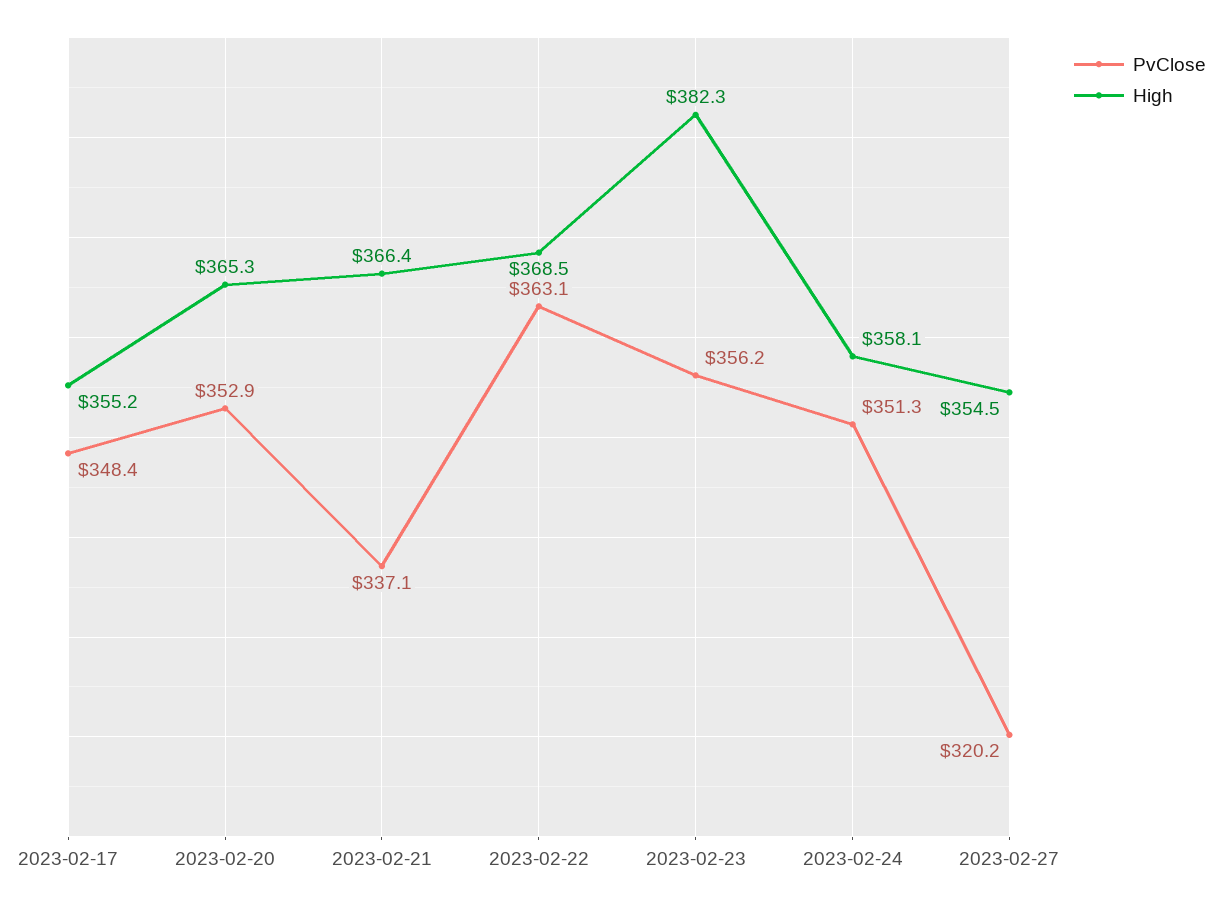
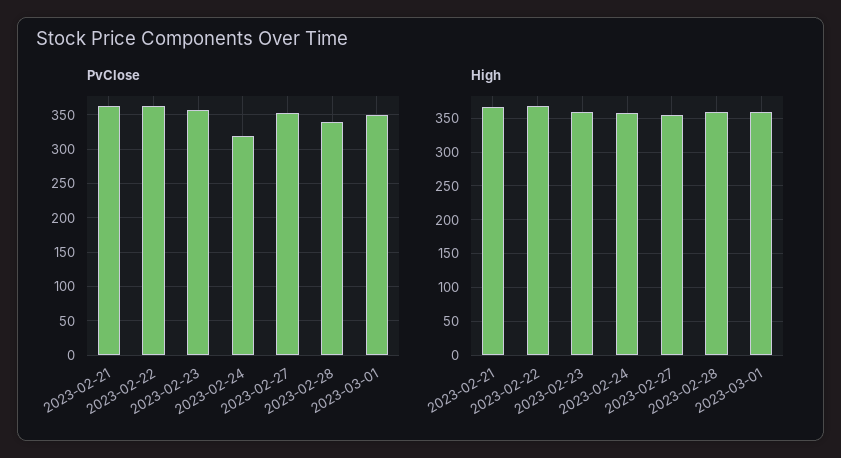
PvClose, 2023-02-17: 348.4 -> none
High, 2023-02-17: 355.2 -> none
PvClose, 2023-02-20: 352.9 -> none
High, 2023-02-20: 365.3 -> none
PvClose, 2023-02-21: 337.1 -> 360
High, 2023-02-23: 382.3 -> 360
PvClose, 2023-02-24: 351.3 -> 320
PvClose, 2023-02-27: 320.2 -> 350
PvClose, 2023-02-28: none -> 340
PvClose, 2023-03-01: none -> 350
High, 2023-02-28: none -> 360
High, 2023-03-01: none -> 360

